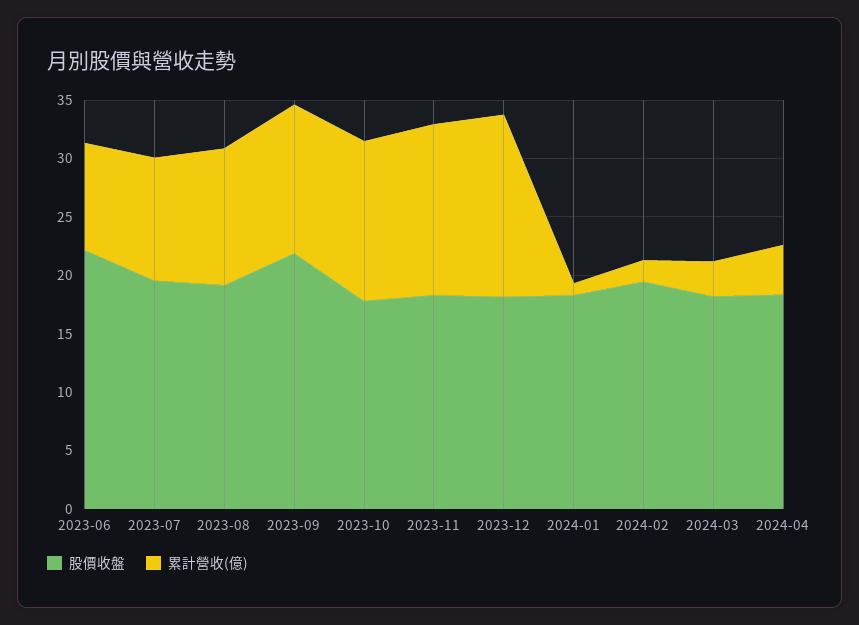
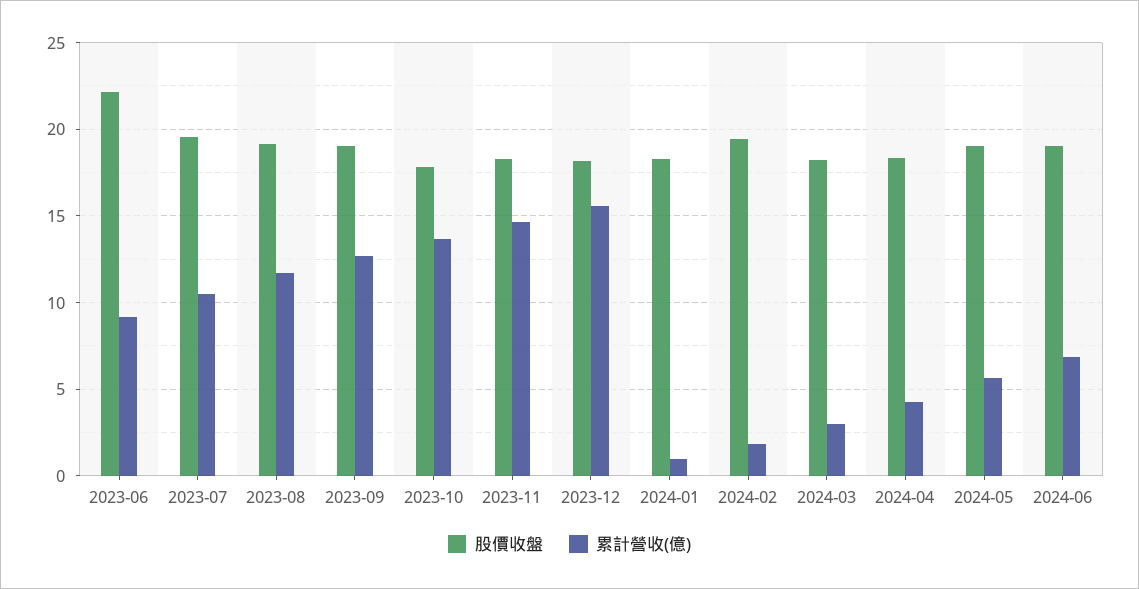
股價收盤, 2023-09: 22 -> 19
股價收盤, 2024-05: none -> 19
累計營收(億), 2024-05: none -> 5.5
股價收盤, 2024-06: none -> 19
累計營收(億), 2024-06: none -> 7

